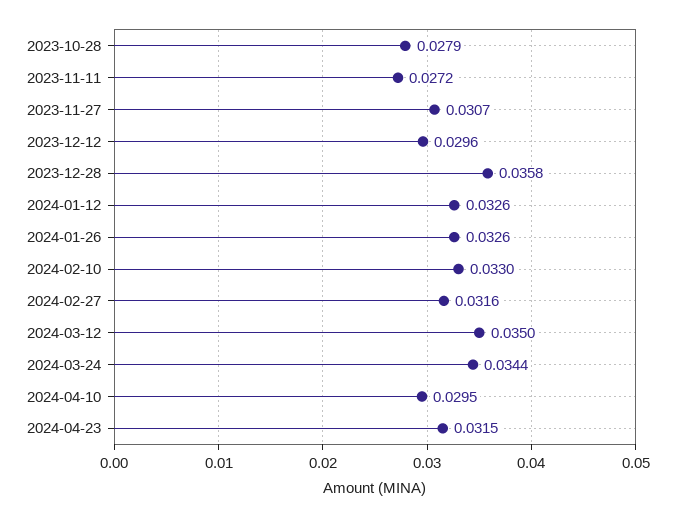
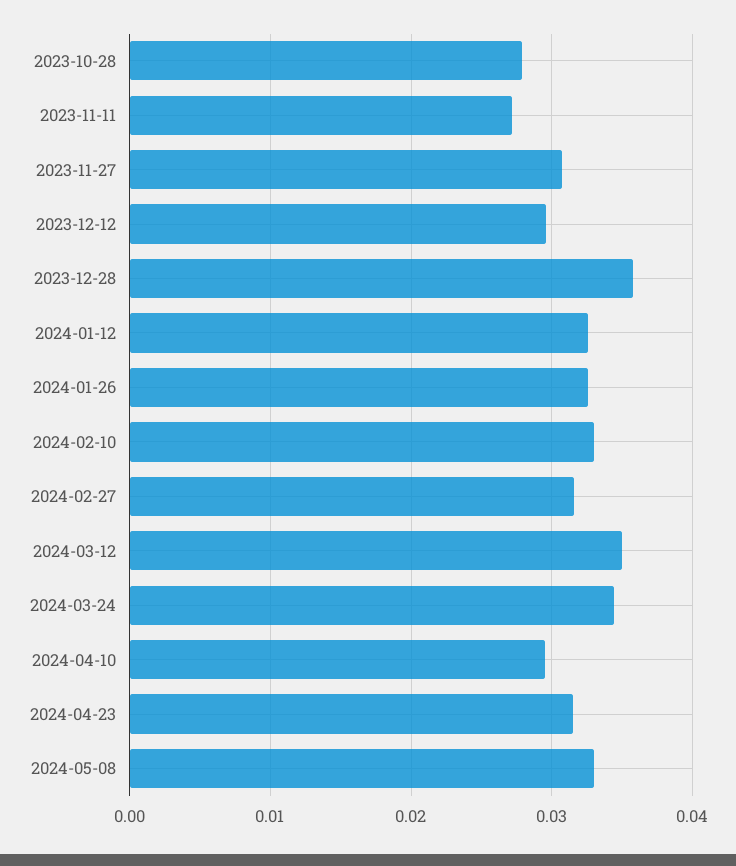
2024-05-08: none -> 0.033

